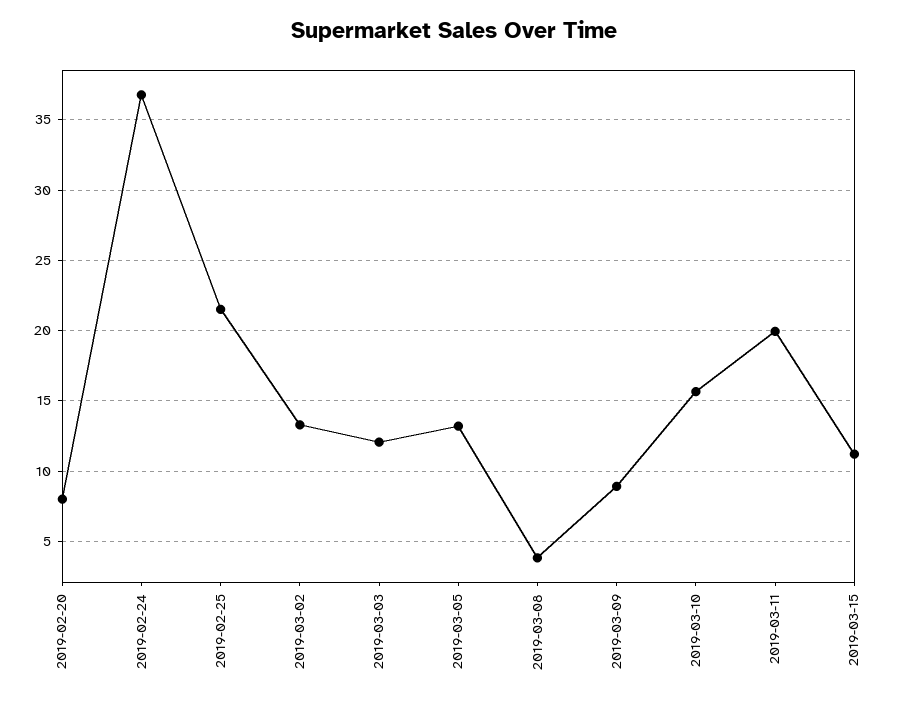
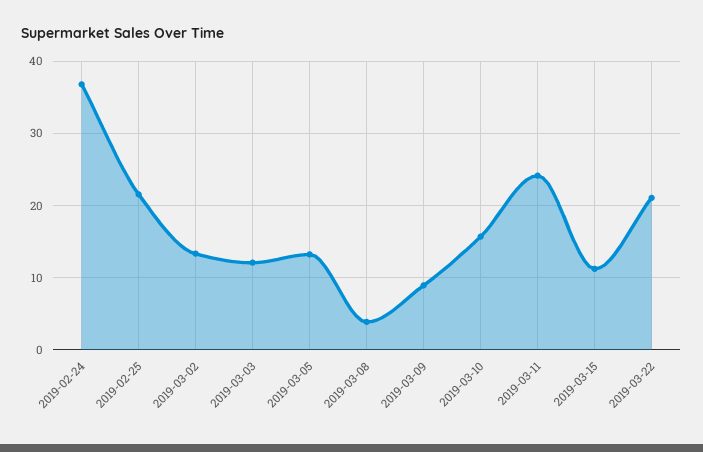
2019-02-20: 8 -> none
2019-03-11: 20 -> 24
2019-03-22: none -> 21

